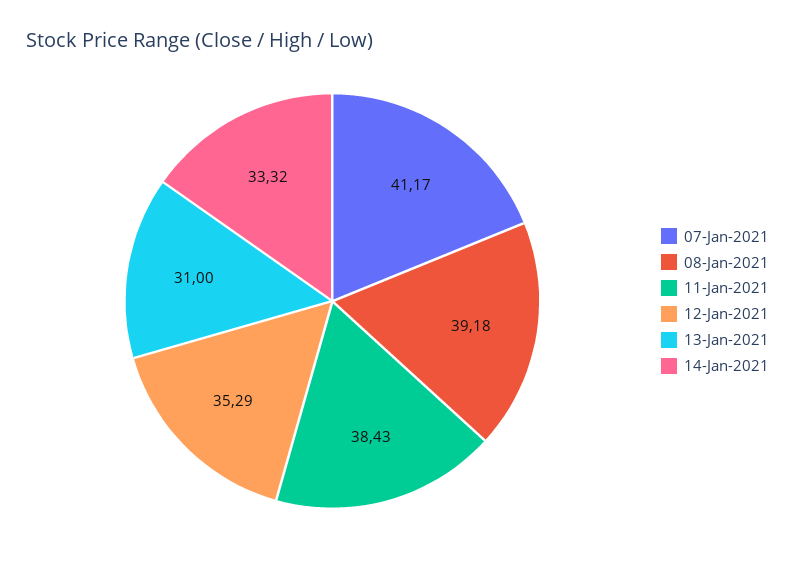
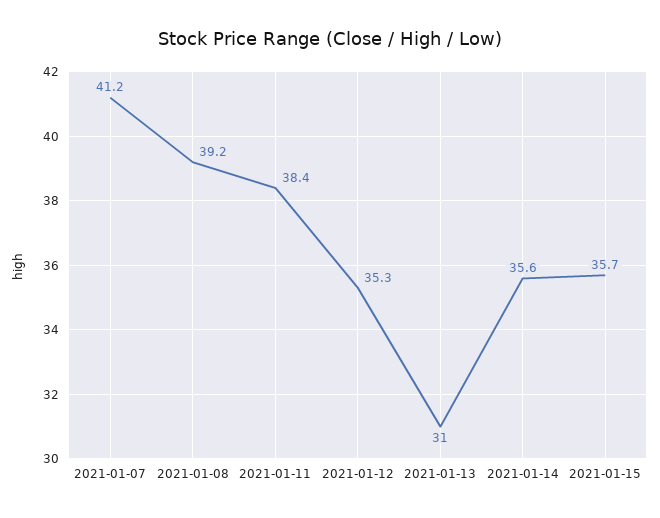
14-Jan-2021: 33.32 -> 35.6
2021-01-15: none -> 35.7

